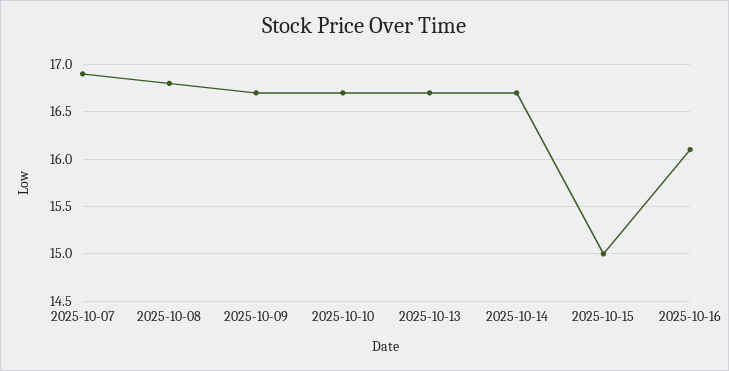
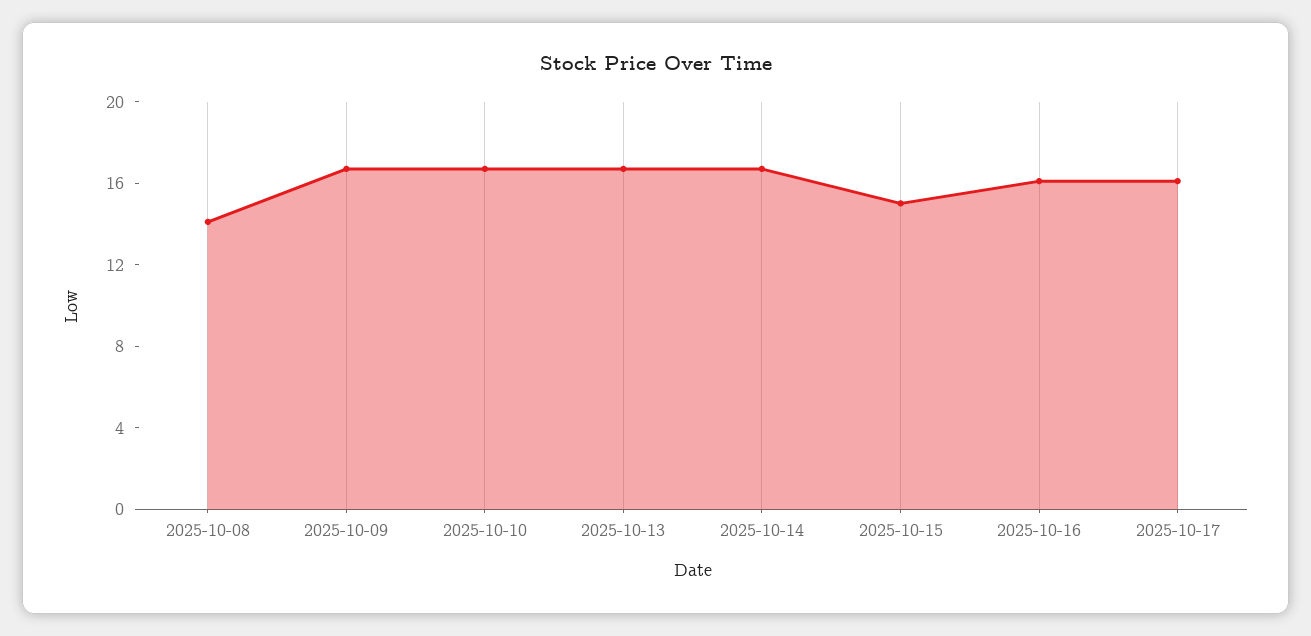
2025-10-07: 16.9 -> none
2025-10-08: 16.8 -> 14
2025-10-17: none -> 16

